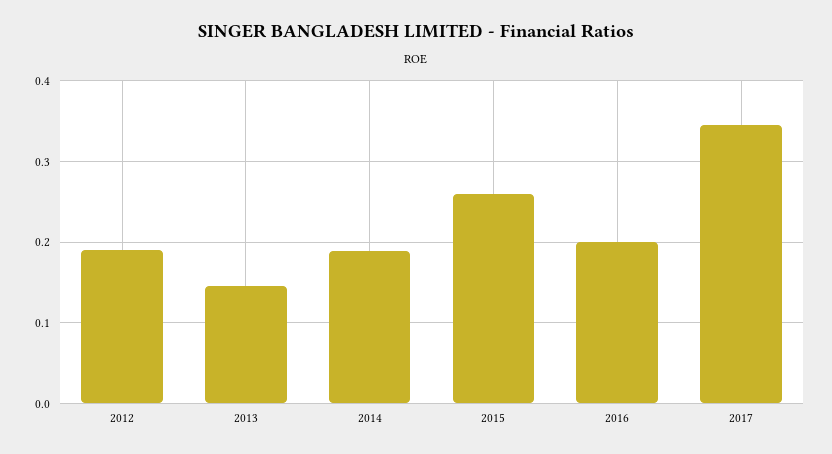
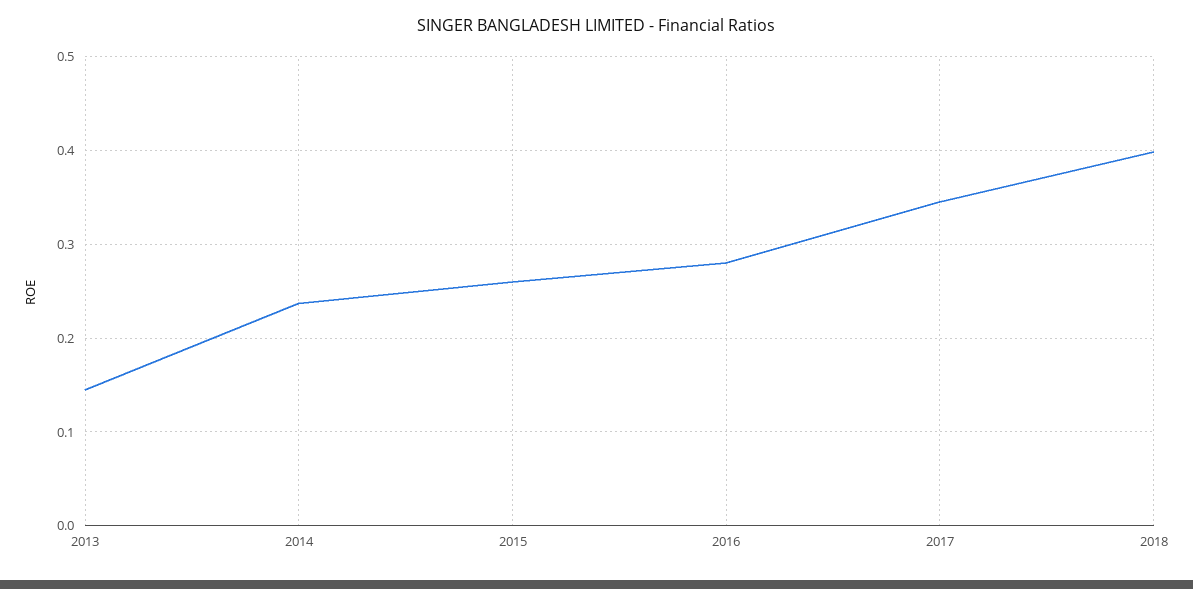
2012: 0.19 -> none
2014: 0.19 -> 0.24
2016: 0.2 -> 0.28
2018: none -> 0.4

